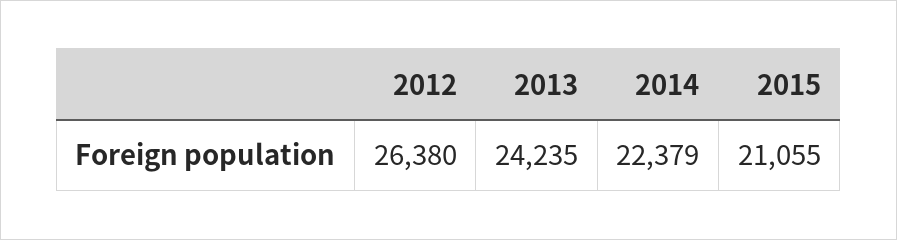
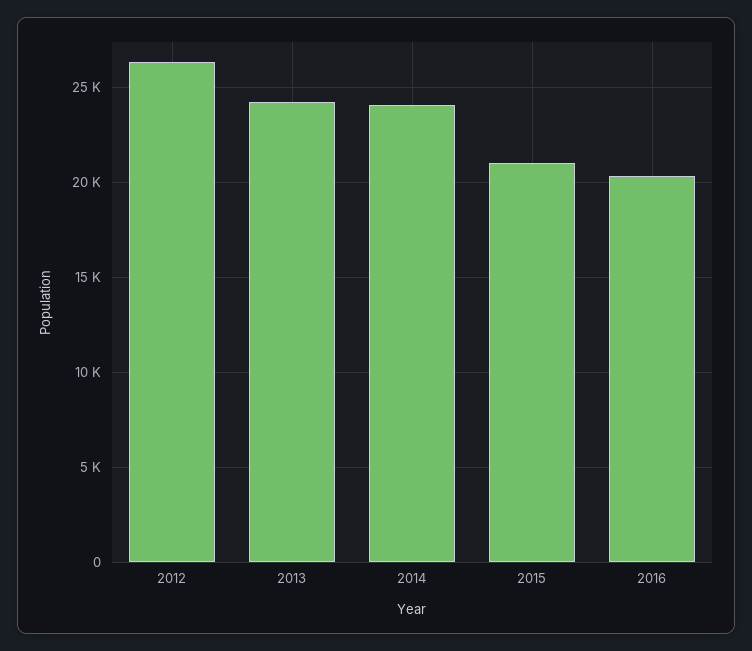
2014: 22379 -> 24000
2016: none -> 20500

